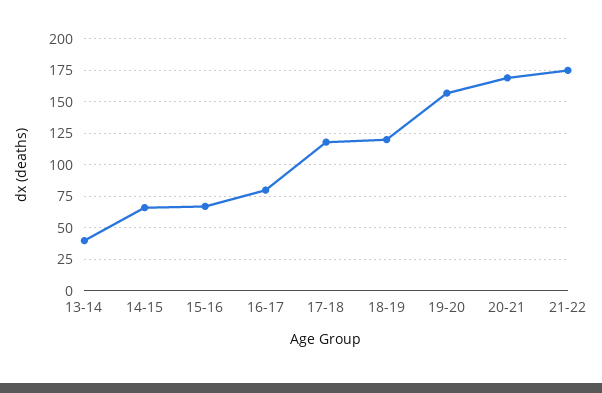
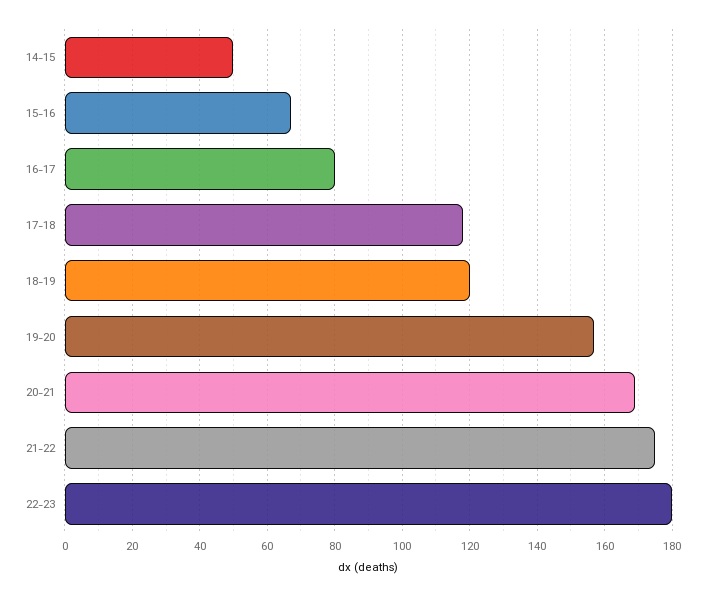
13-14: 40 -> none
14-15: 65 -> 50
22-23: none -> 180

